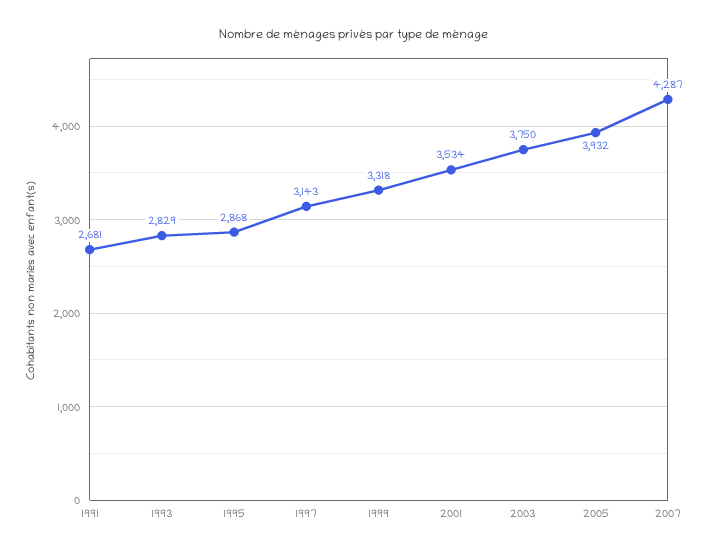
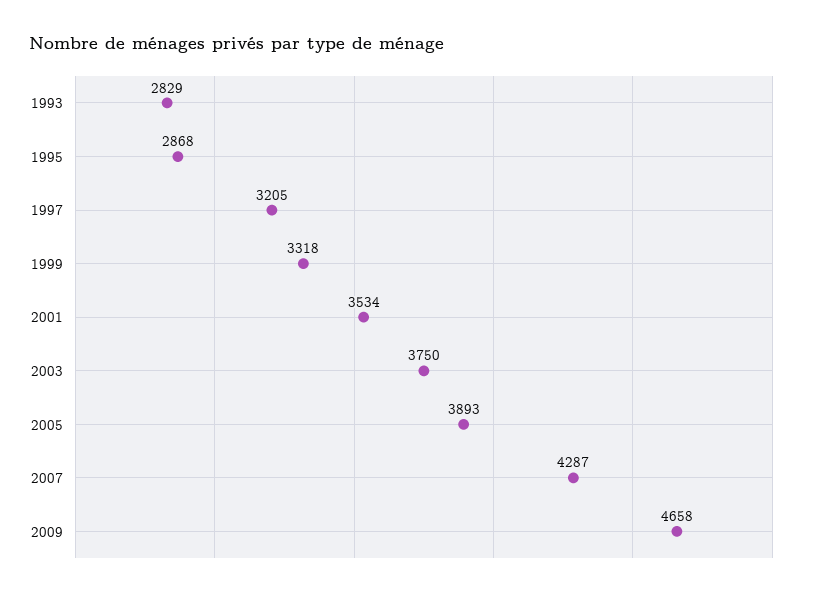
1991: 2681 -> none
1997: 3143 -> 3205
2005: 3932 -> 3893
2009: none -> 4658

